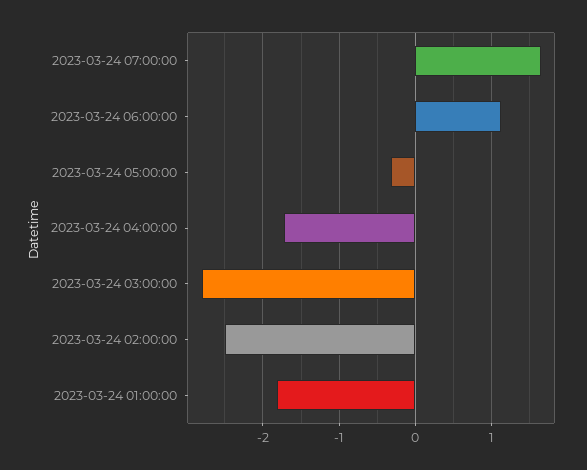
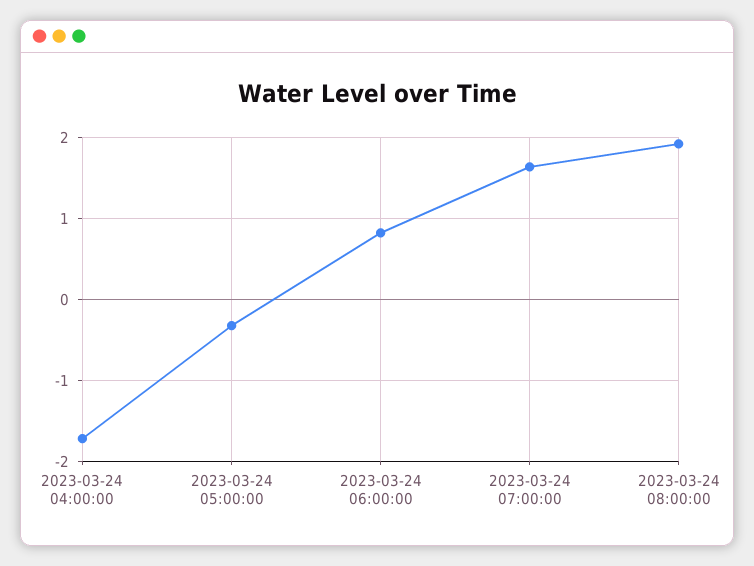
2023-03-24 06:00:00: 1.1 -> 0.8
2023-03-24 03:00:00: -2.8 -> none
2023-03-24 02:00:00: -2.5 -> none
2023-03-24 01:00:00: -1.8 -> none
2023-03-24 08:00:00: none -> 1.9

